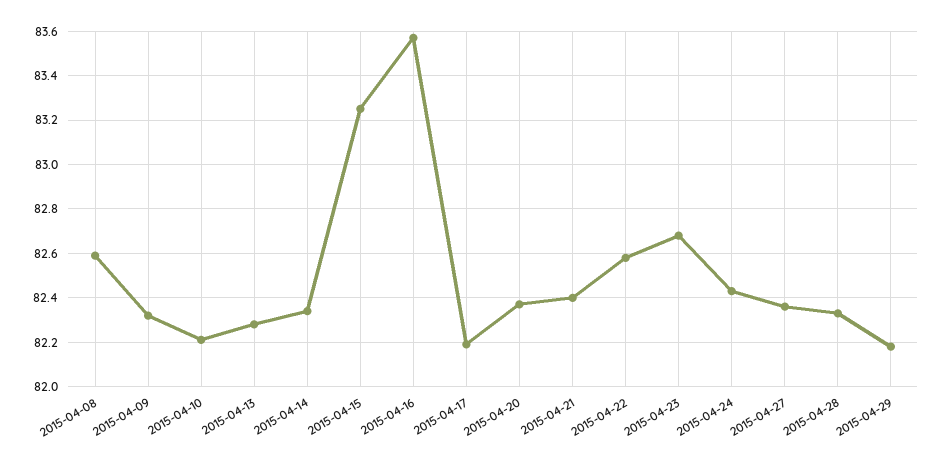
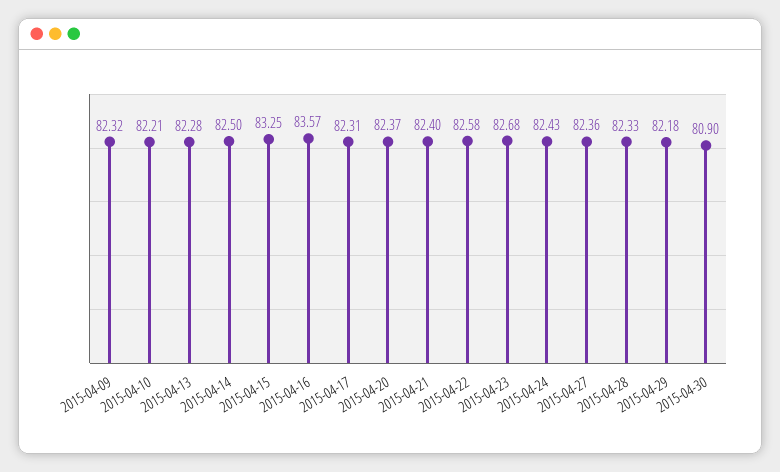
2015-04-08: 82.6 -> none
2015-04-14: 82.35 -> 82.5
2015-04-17: 82.2 -> 82.31
2015-04-30: none -> 80.9

